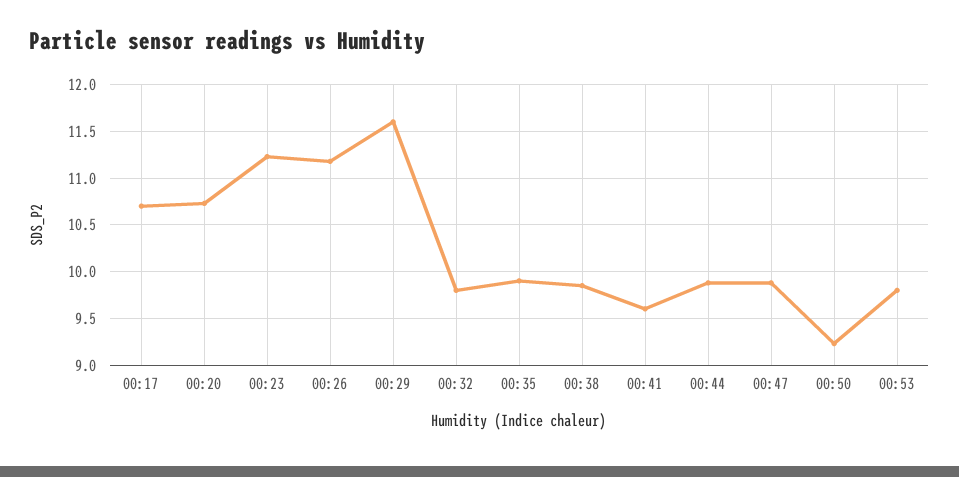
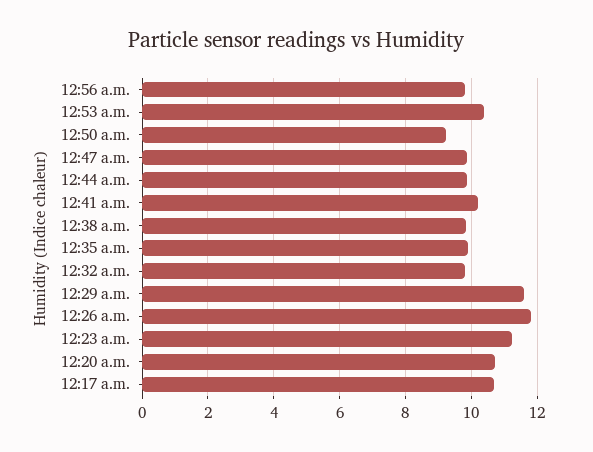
00:26: 11.2 -> 11.8
00:41: 9.6 -> 10.2
00:53: 9.8 -> 10.4
12:56 a.m.: none -> 9.8

